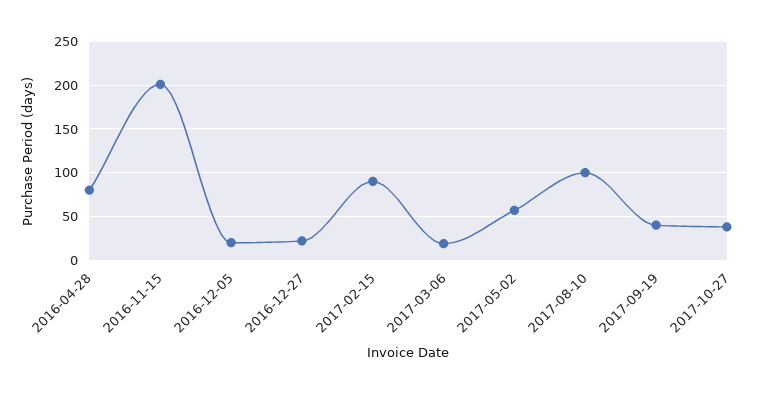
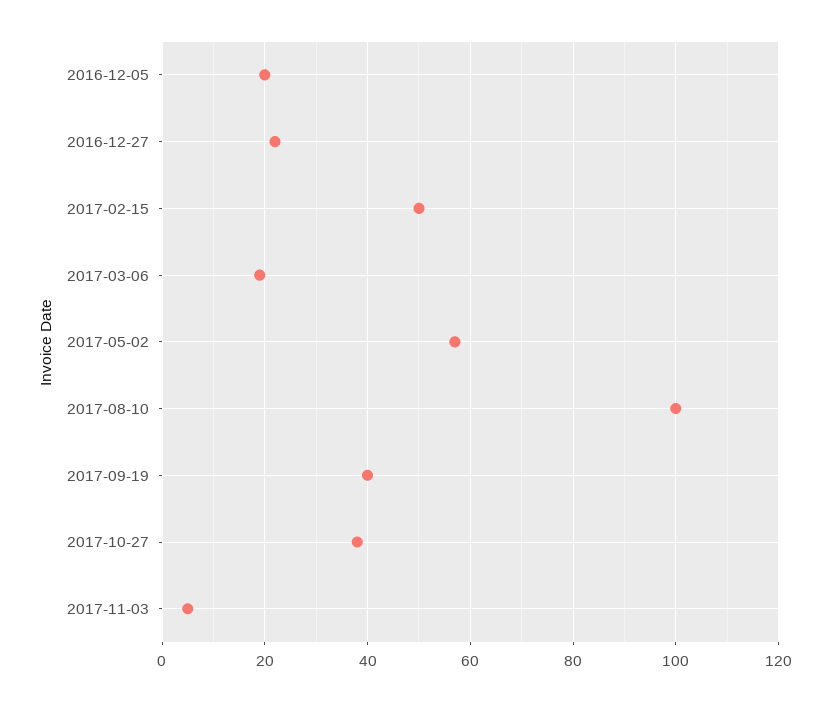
2016-04-28: 80 -> none
2016-11-15: 200 -> none
2017-02-15: 90 -> 50
2017-11-03: none -> 5

